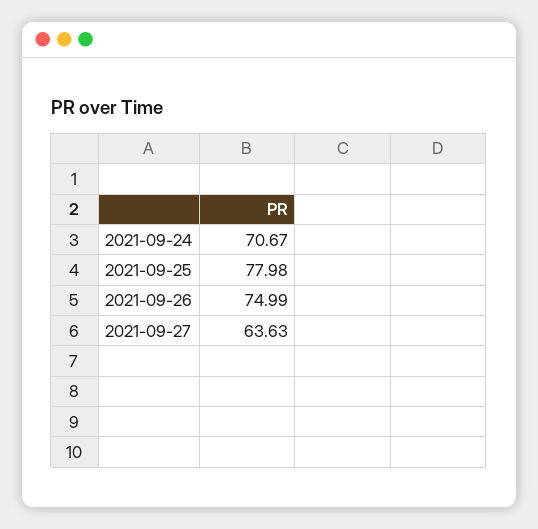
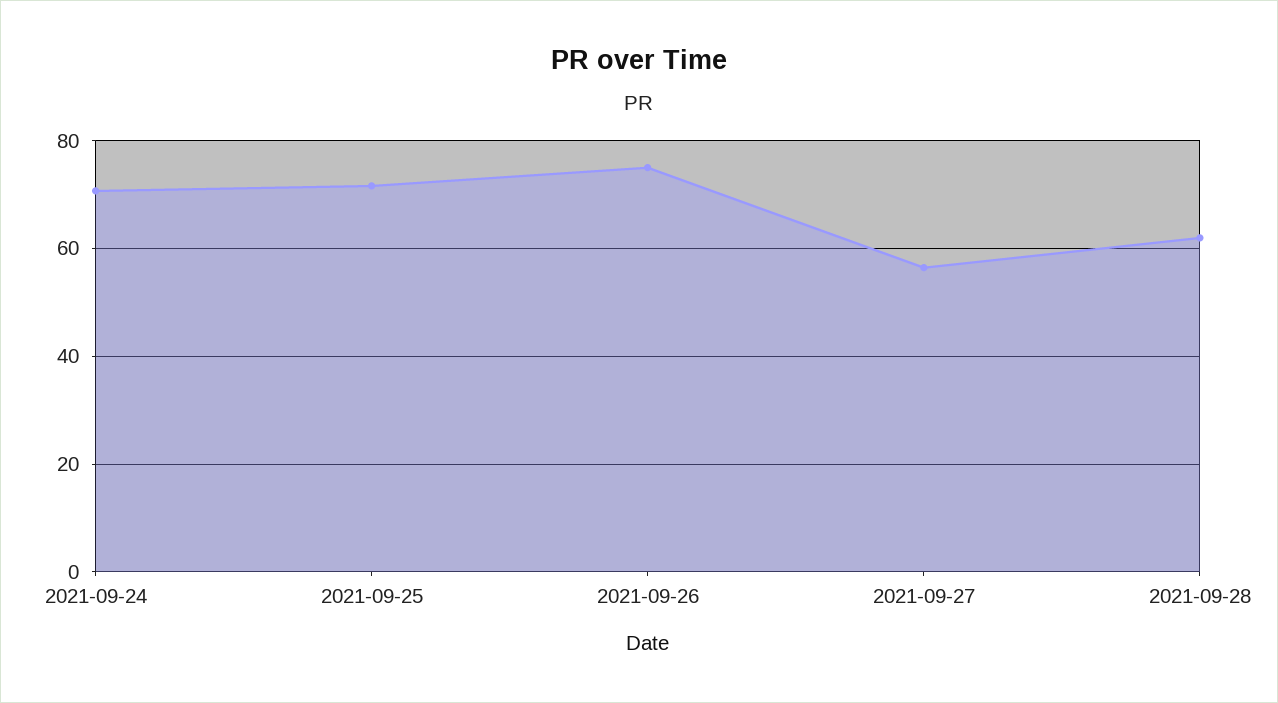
2021-09-25: 77.98 -> 72
2021-09-27: 63.63 -> 56
2021-09-28: none -> 62

